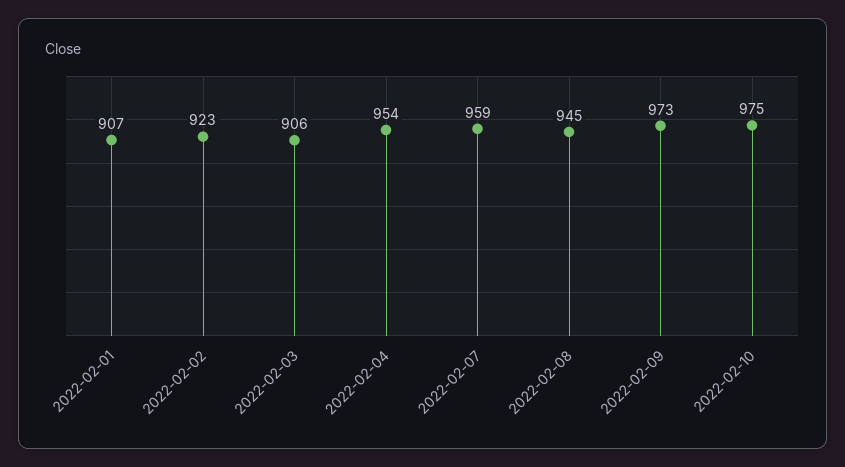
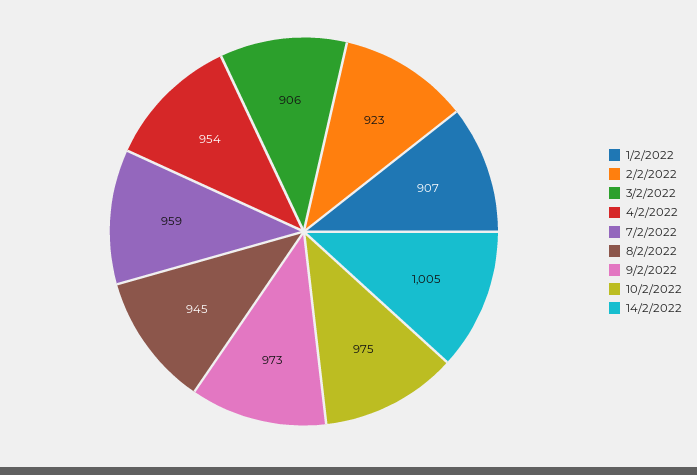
14/2/2022: none -> 1005

